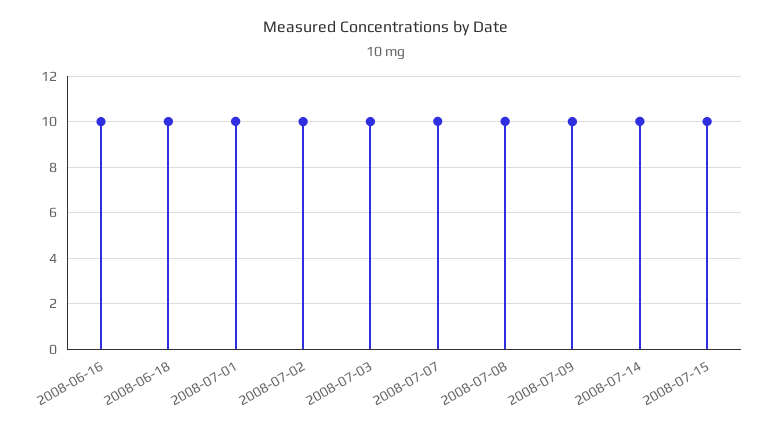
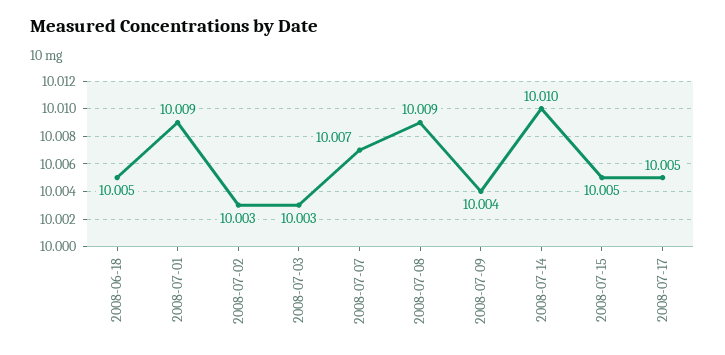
2008-06-16: 10 -> none
2008-07-17: none -> 10.005

